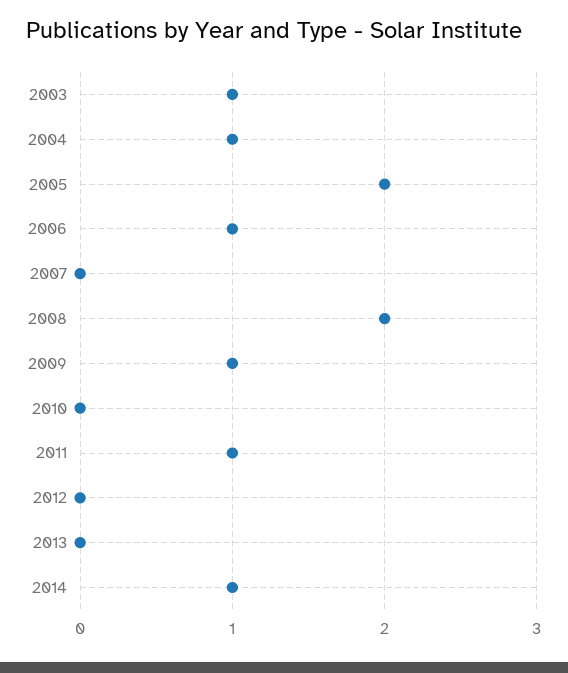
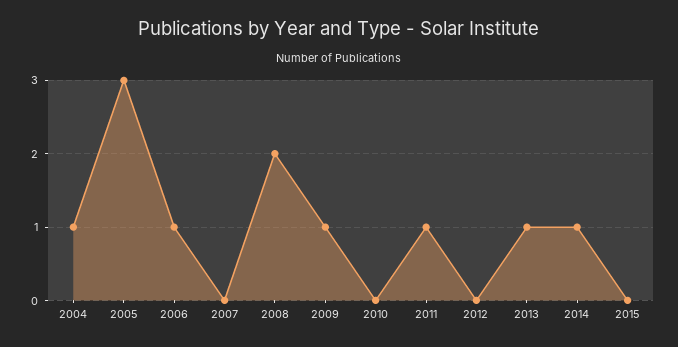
2003: 1 -> none
2005: 2 -> 3
2013: 0 -> 1
2015: none -> 0

